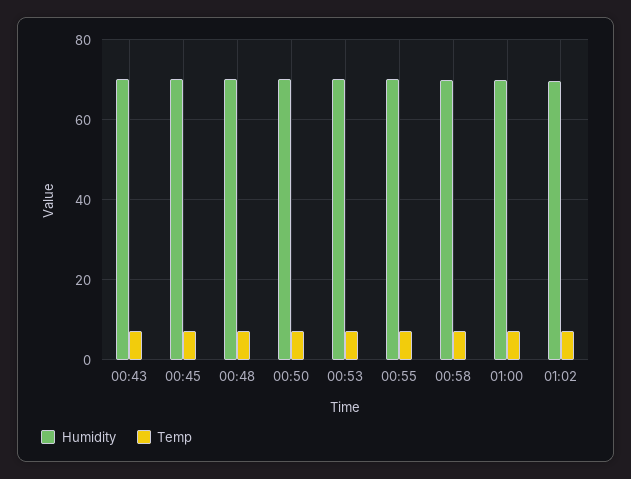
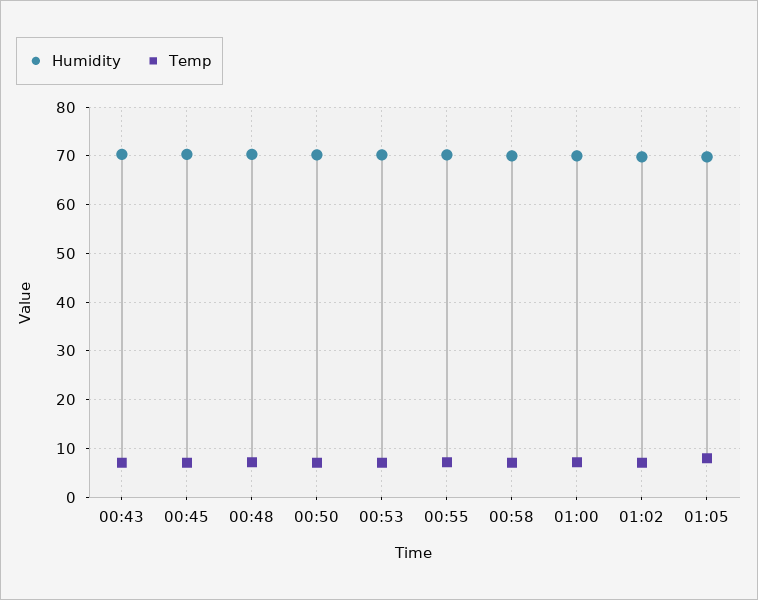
Humidity, 01:05: none -> 70
Temp, 01:05: none -> 8

